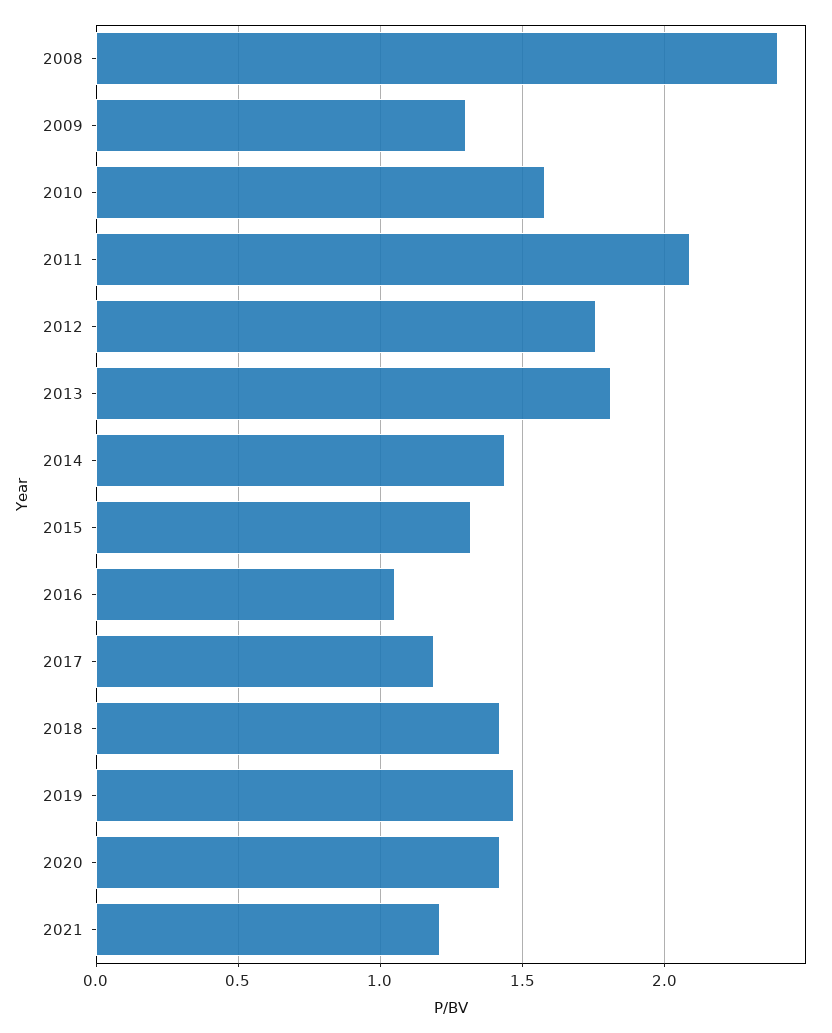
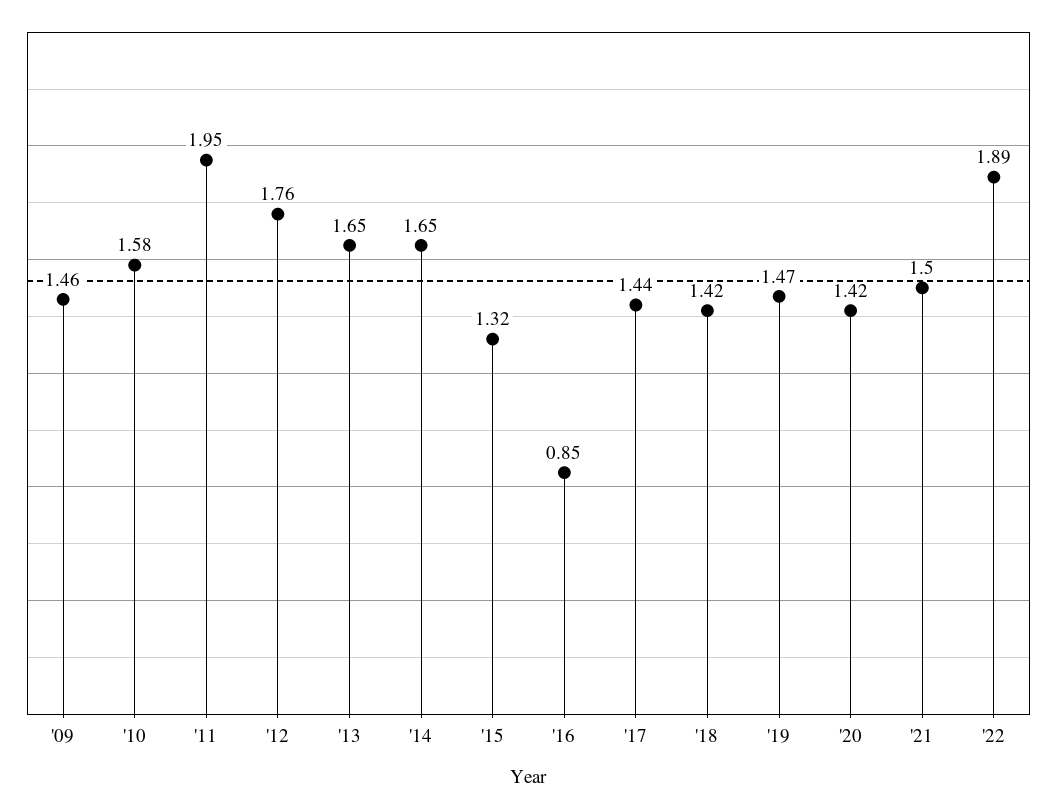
2008: 2.4 -> none
2009: 1.3 -> 1.46
2011: 2.1 -> 1.95
2013: 1.8 -> 1.65
2014: 1.45 -> 1.65
2016: 1.05 -> 0.85
2017: 1.2 -> 1.44
2021: 1.2 -> 1.5
'22: none -> 1.89

